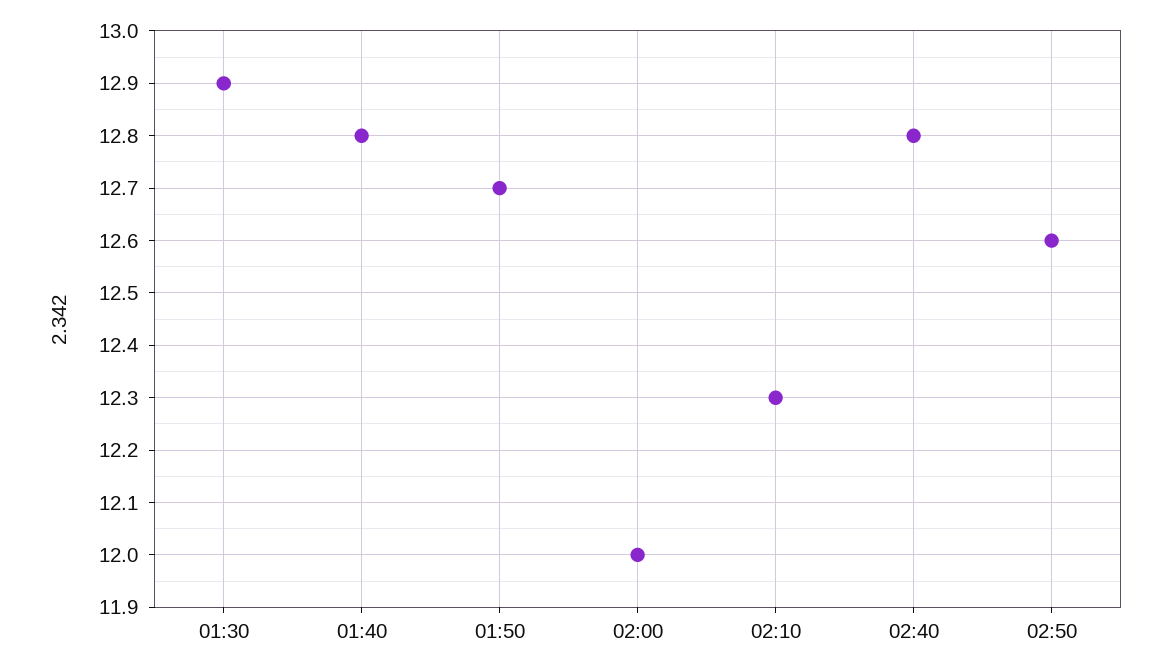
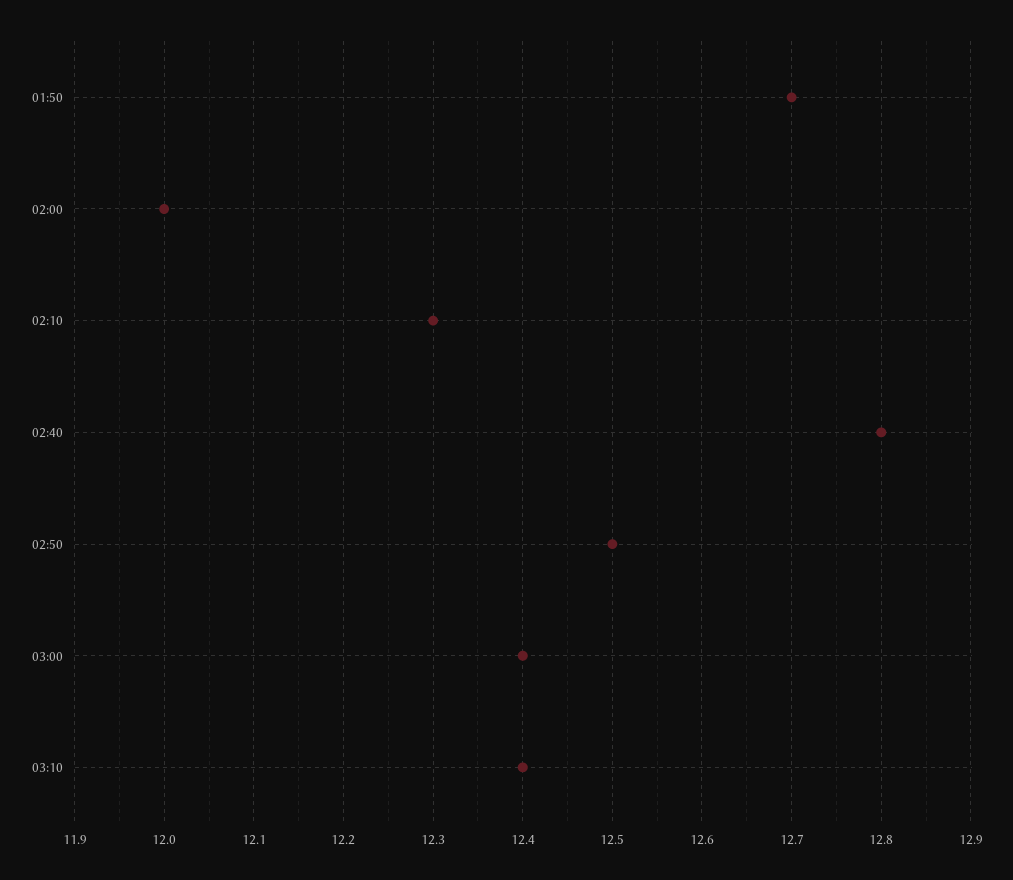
01:30: 12.9 -> none
01:40: 12.8 -> none
02:50: 12.6 -> 12.5
03:00: none -> 12.4
03:10: none -> 12.4

